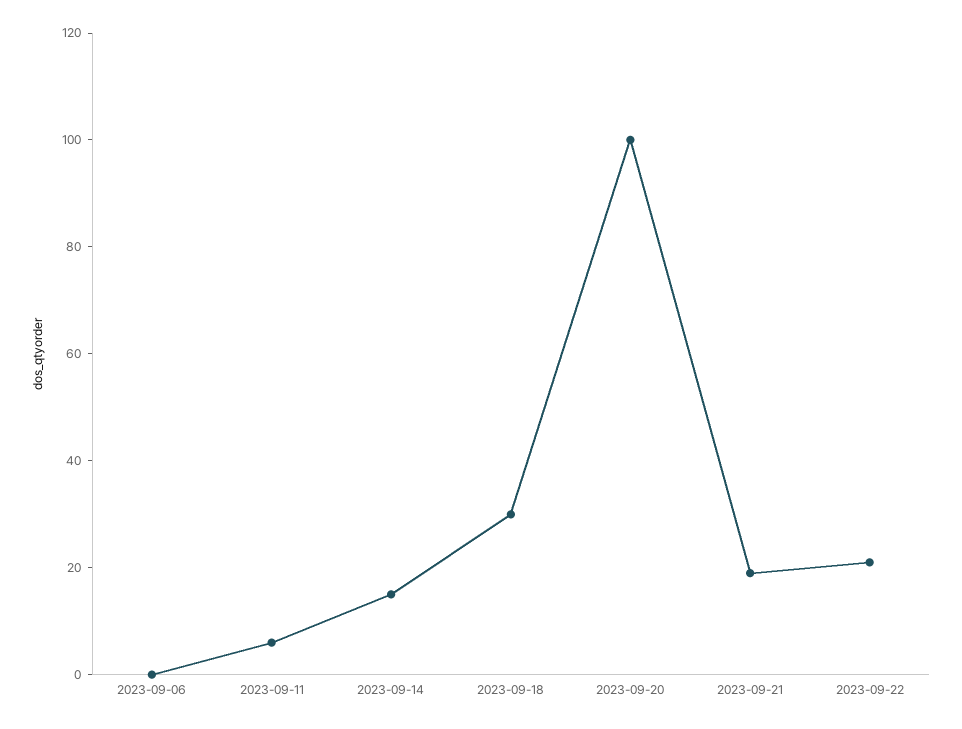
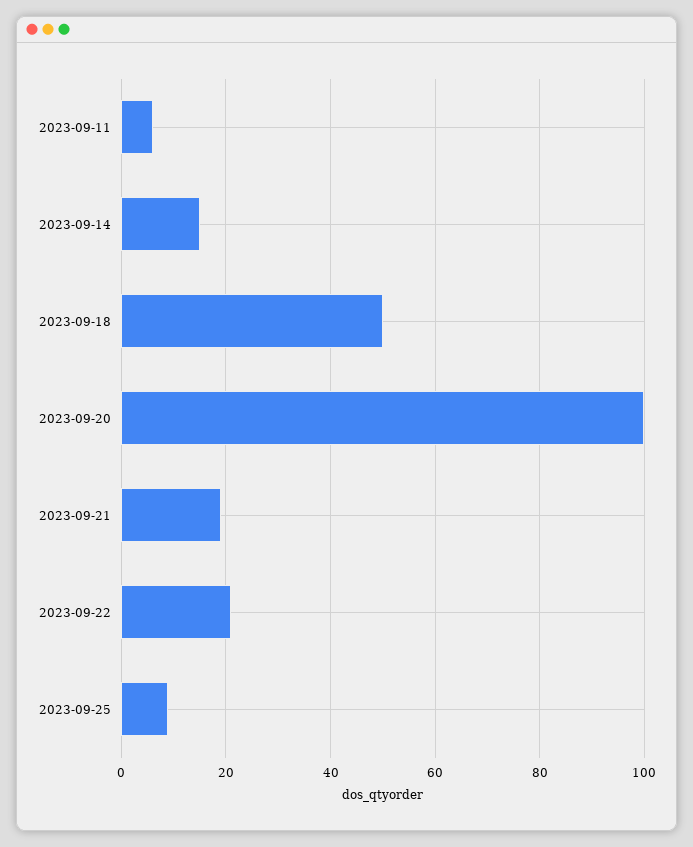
2023-09-06: 0 -> none
2023-09-18: 30 -> 50
2023-09-25: none -> 10

